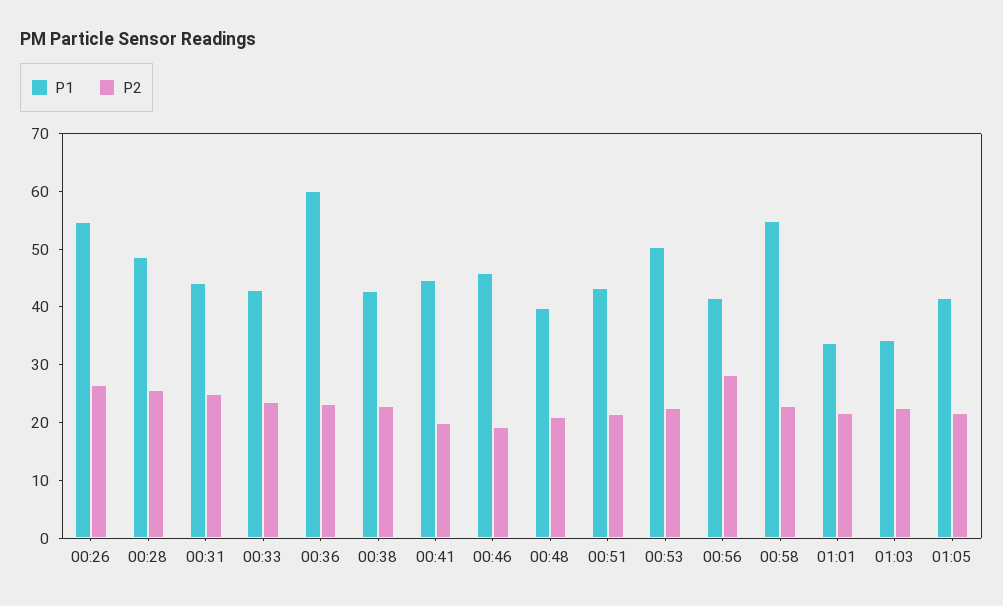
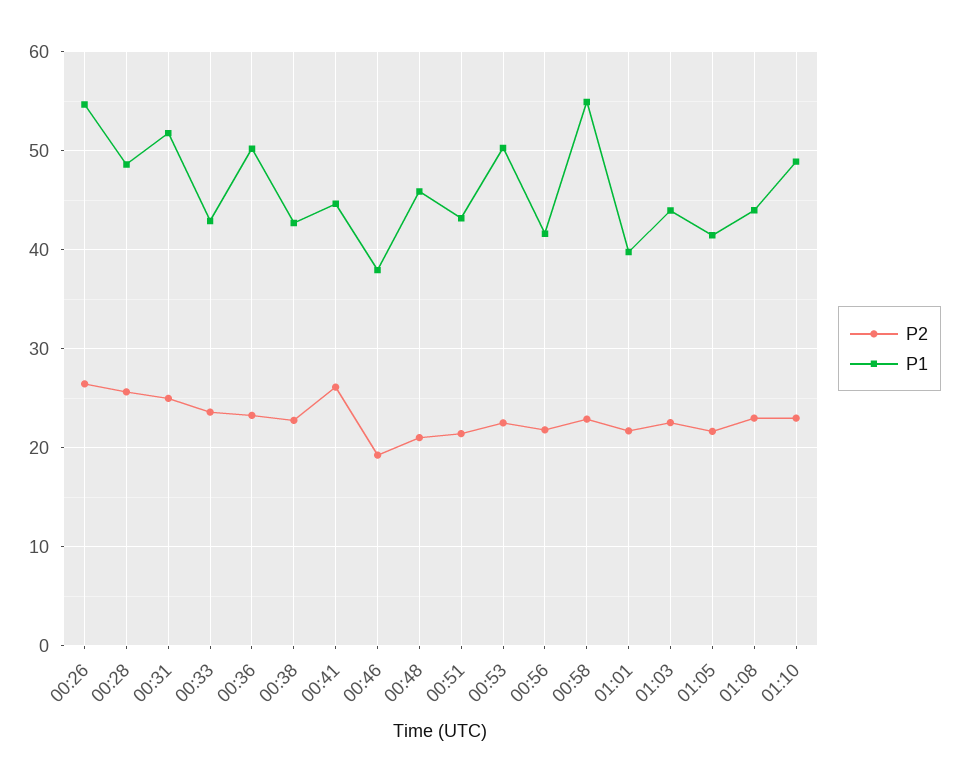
P1, 00:31: 44 -> 52
P1, 00:36: 60 -> 50
P2, 00:41: 20 -> 26
P1, 00:46: 46 -> 38
P1, 00:48: 40 -> 46
P2, 00:56: 28 -> 22
P1, 01:01: 34 -> 40
P1, 01:03: 34 -> 44
P2, 01:08: none -> 23
P1, 01:08: none -> 44
P2, 01:10: none -> 23
P1, 01:10: none -> 49

